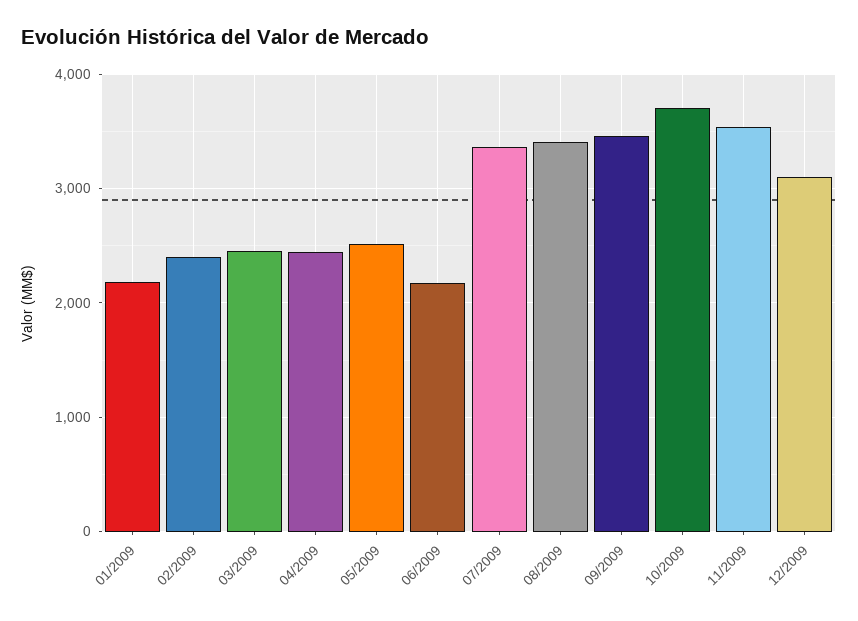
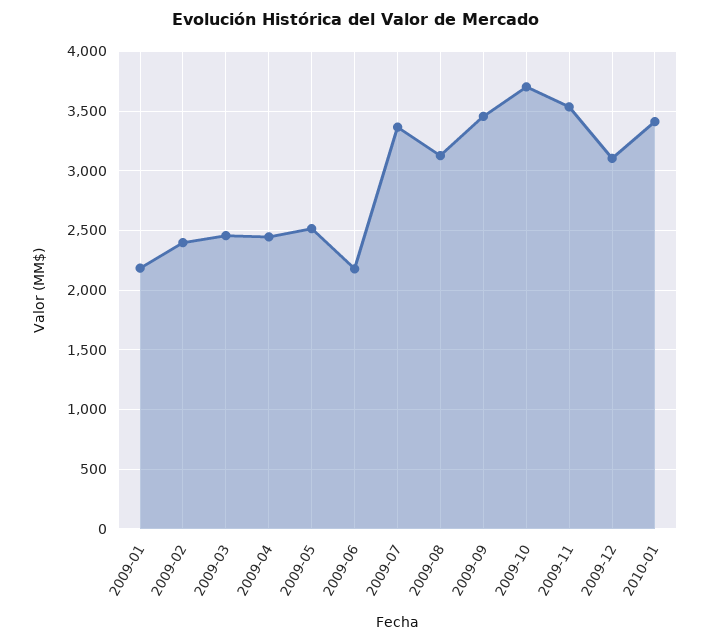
08/2009: 3400 -> 3100
2010-01: none -> 3400

